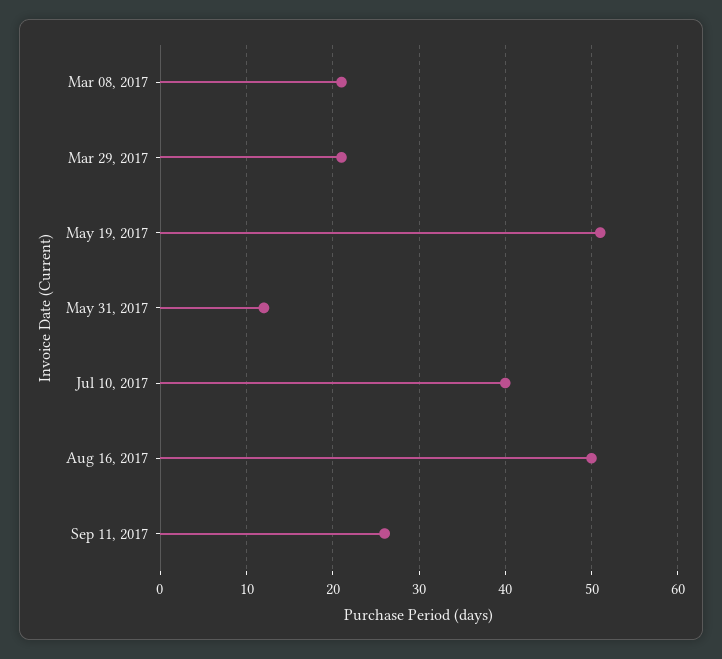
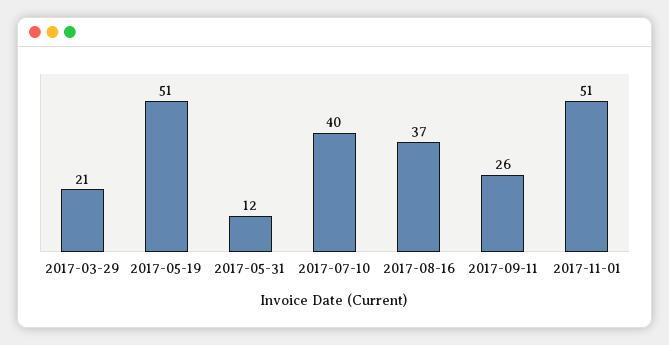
Mar 08, 2017: 21 -> none
Aug 16, 2017: 50 -> 37
2017-11-01: none -> 51

